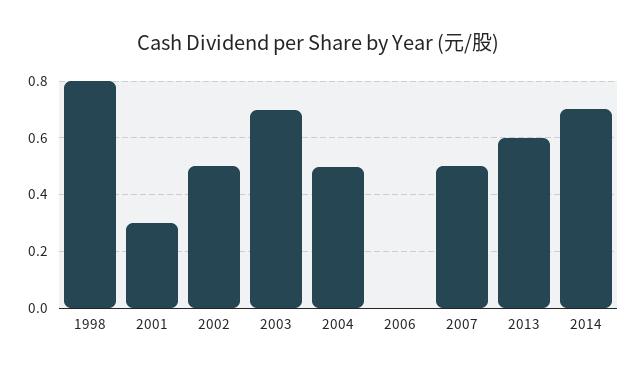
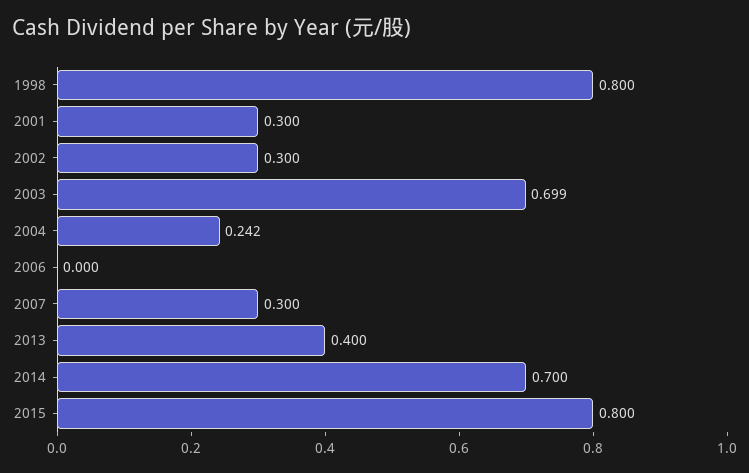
2002: 0.5 -> 0.3
2004: 0.5 -> 0.242
2007: 0.5 -> 0.3
2013: 0.6 -> 0.4
2015: none -> 0.8

